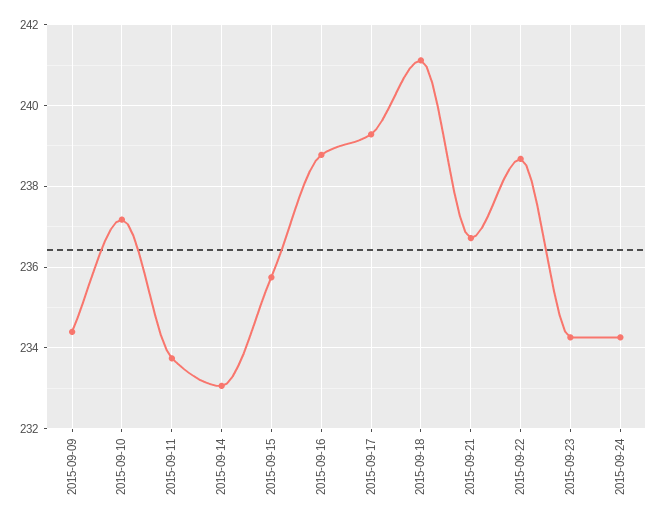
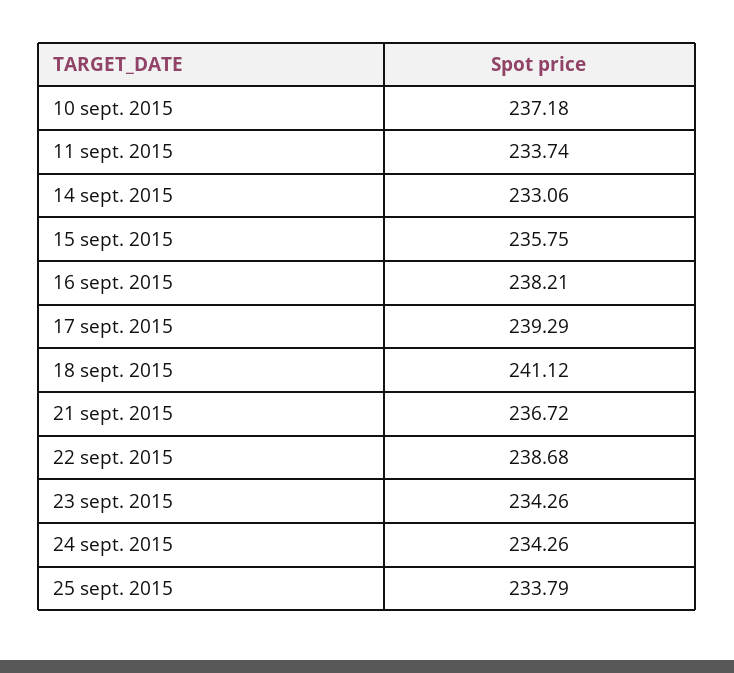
2015-09-09: 234.4 -> none
2015-09-16: 238.8 -> 238.21
25 sept. 2015: none -> 233.79

